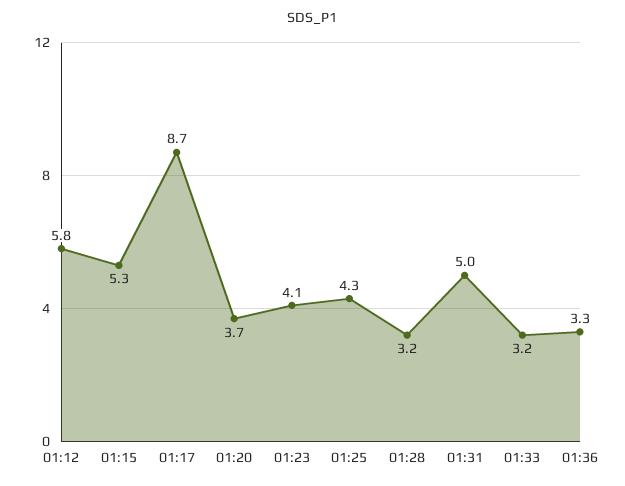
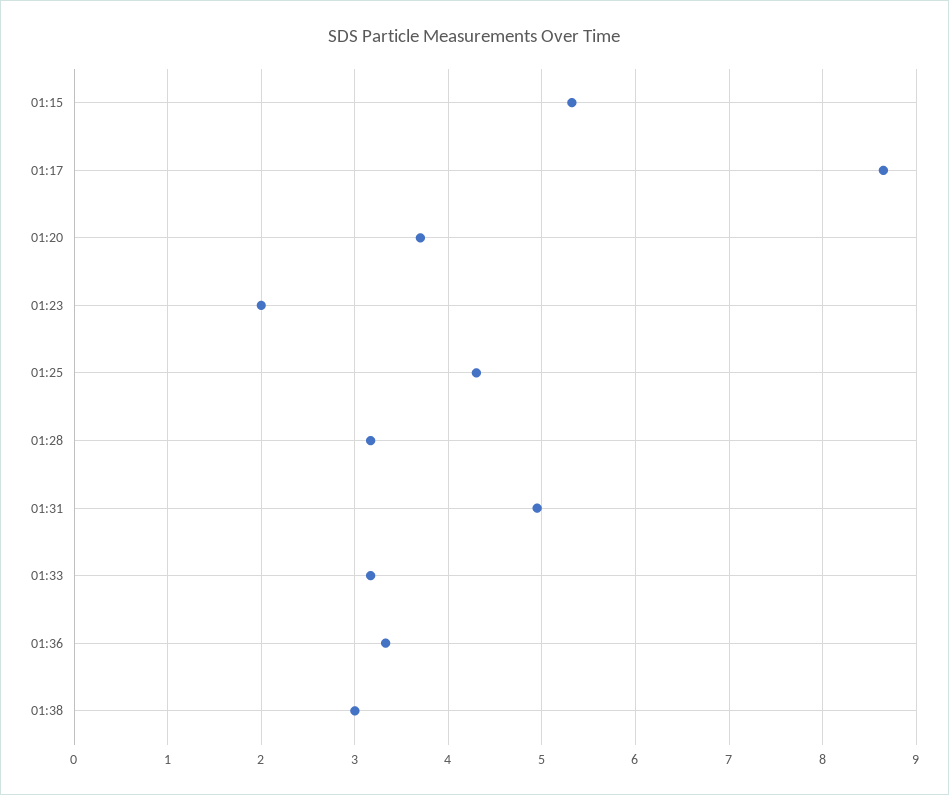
01:12: 5.8 -> none
01:23: 4.1 -> 2
01:38: none -> 3

